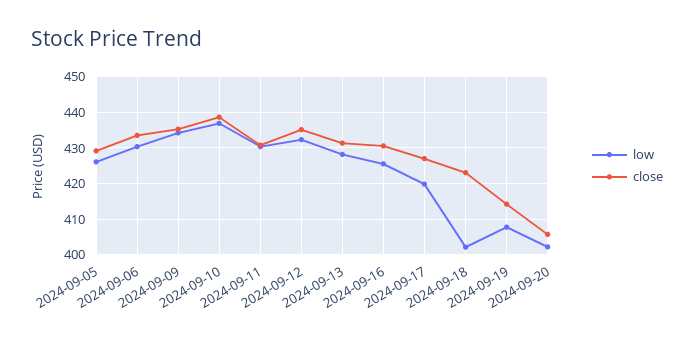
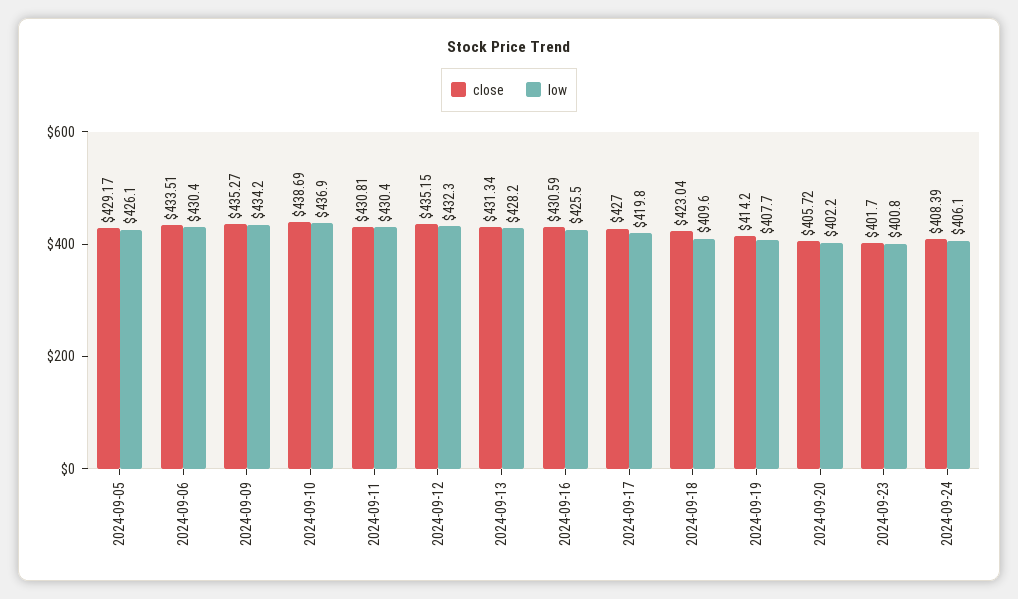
low, 2024-09-18: 402 -> 409.6
close, 2024-09-23: none -> 401.7
low, 2024-09-23: none -> 400.8
close, 2024-09-24: none -> 408.39
low, 2024-09-24: none -> 406.1

